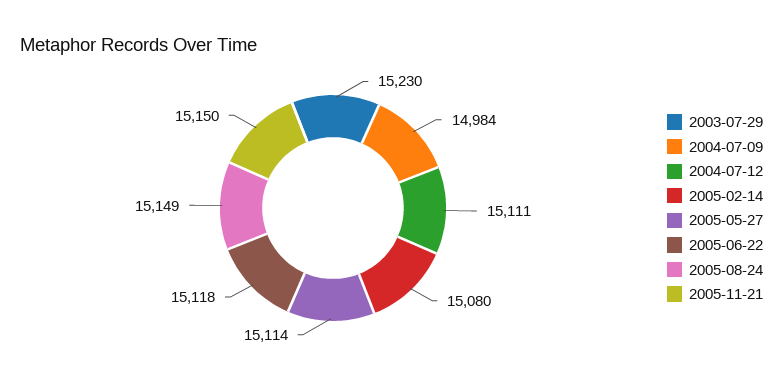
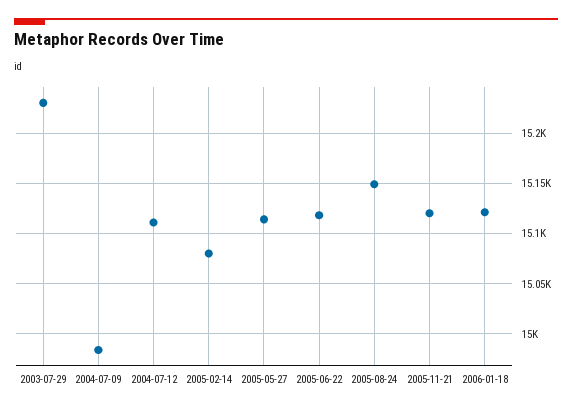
2005-11-21: 15150 -> 15120
2006-01-18: none -> 15120

